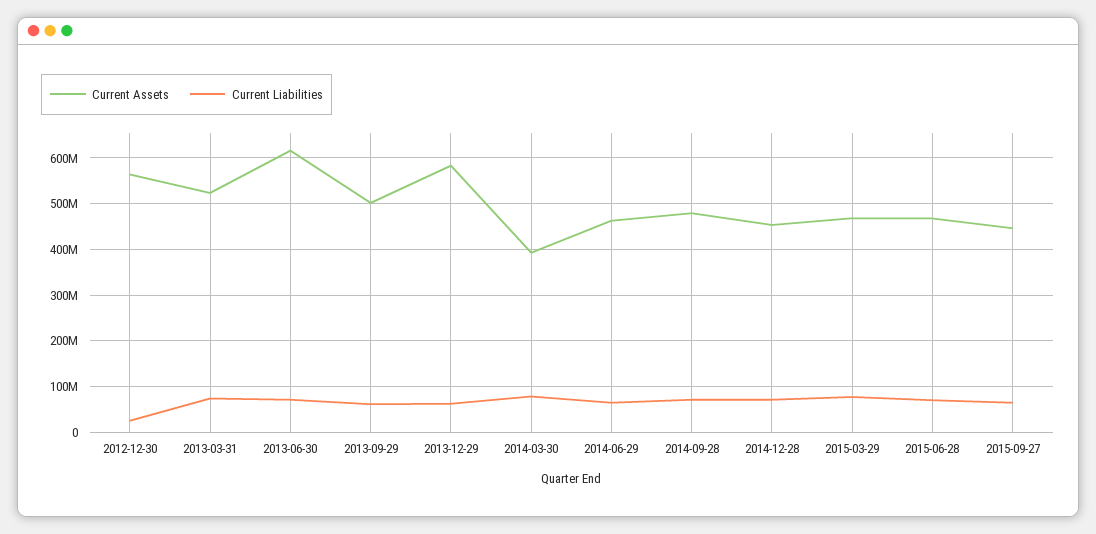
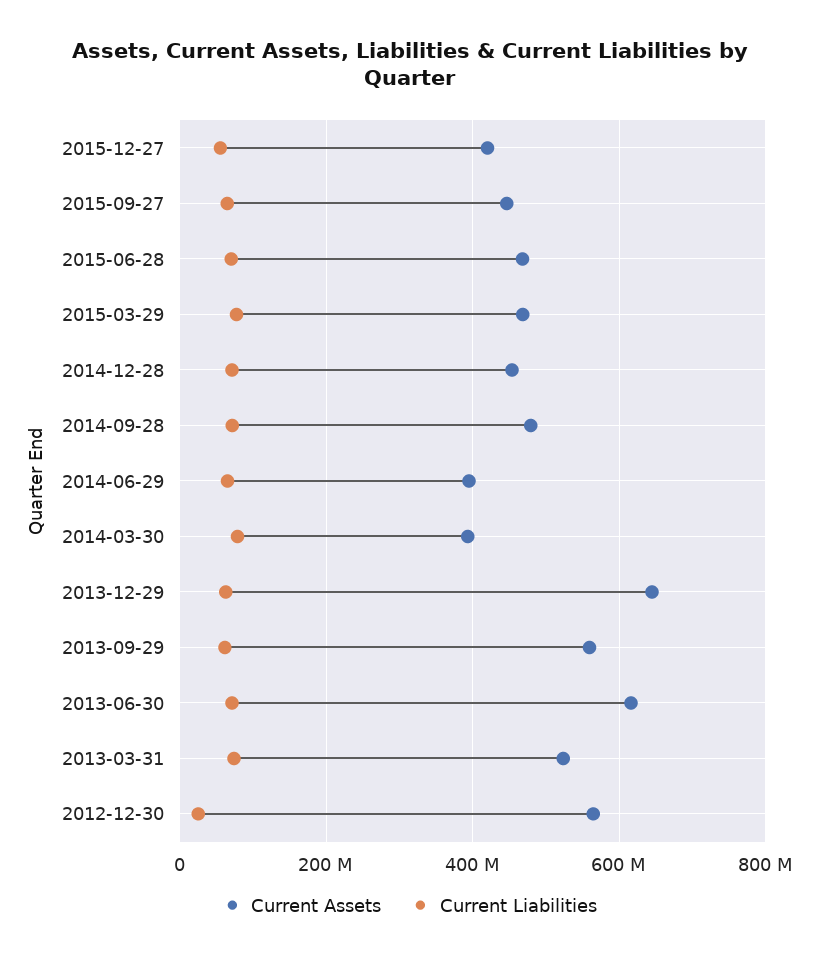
Current Assets, 2013-09-29: 500000000 -> 560000000
Current Assets, 2013-12-29: 580000000 -> 640000000
Current Assets, 2014-06-29: 460000000 -> 400000000
Current Assets, 2015-12-27: none -> 420000000
Current Liabilities, 2015-12-27: none -> 60000000

